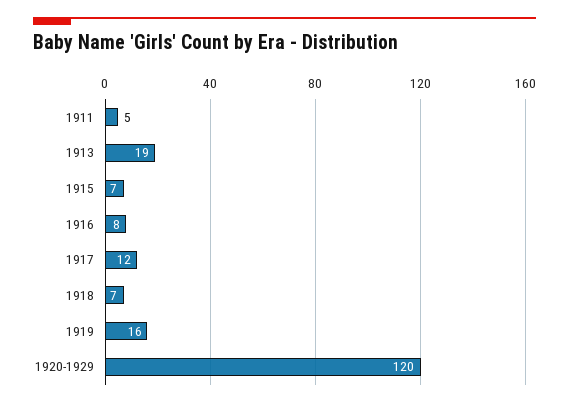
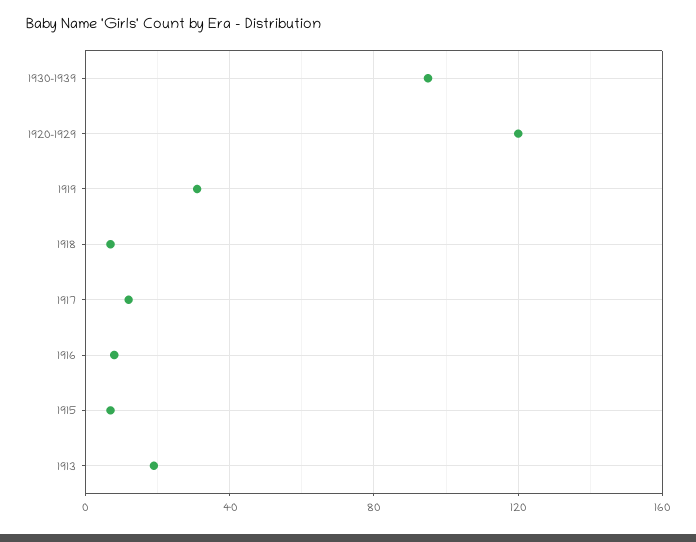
1911: 5 -> none
1919: 16 -> 30
1930-1939: none -> 95

